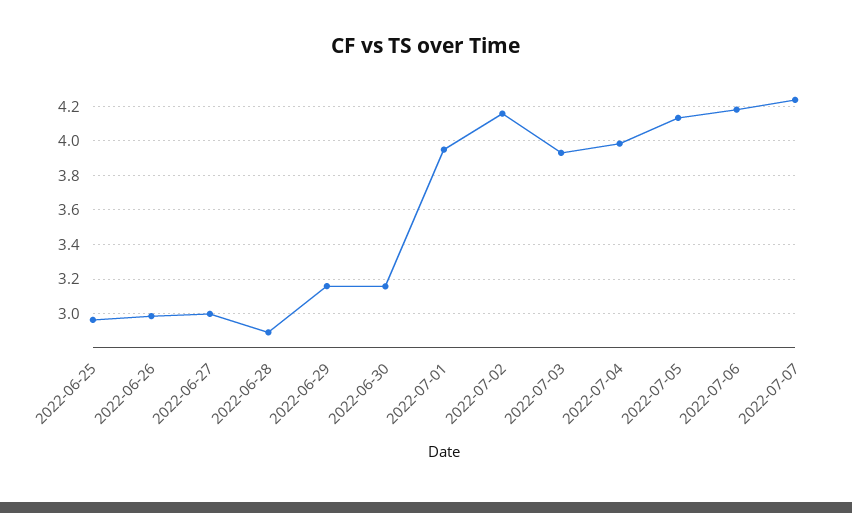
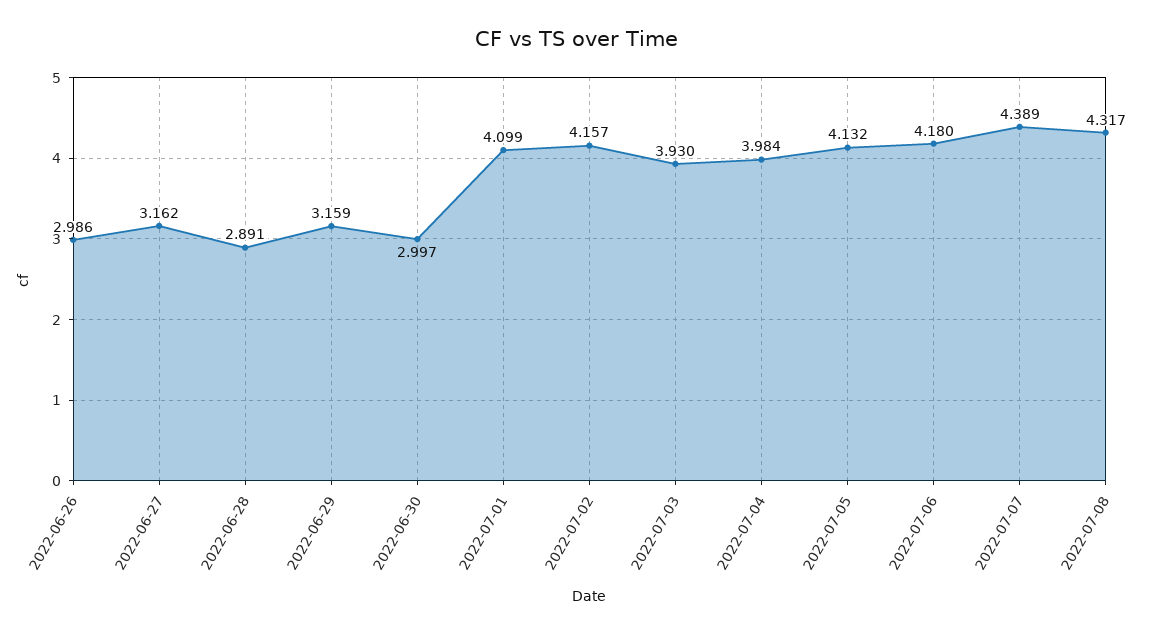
2022-06-25: 2.95 -> none
2022-06-27: 3 -> 3.162
2022-06-30: 3.15 -> 2.997
2022-07-01: 3.95 -> 4.099
2022-07-07: 4.25 -> 4.389
2022-07-08: none -> 4.317

